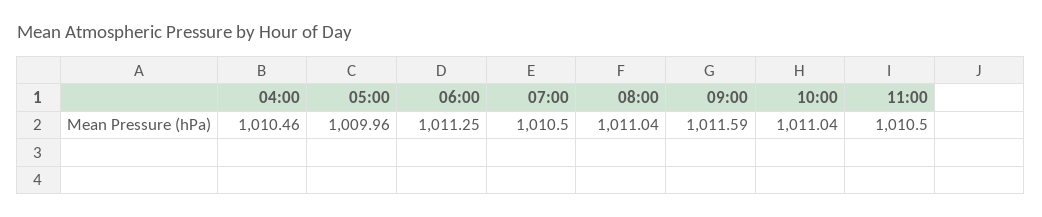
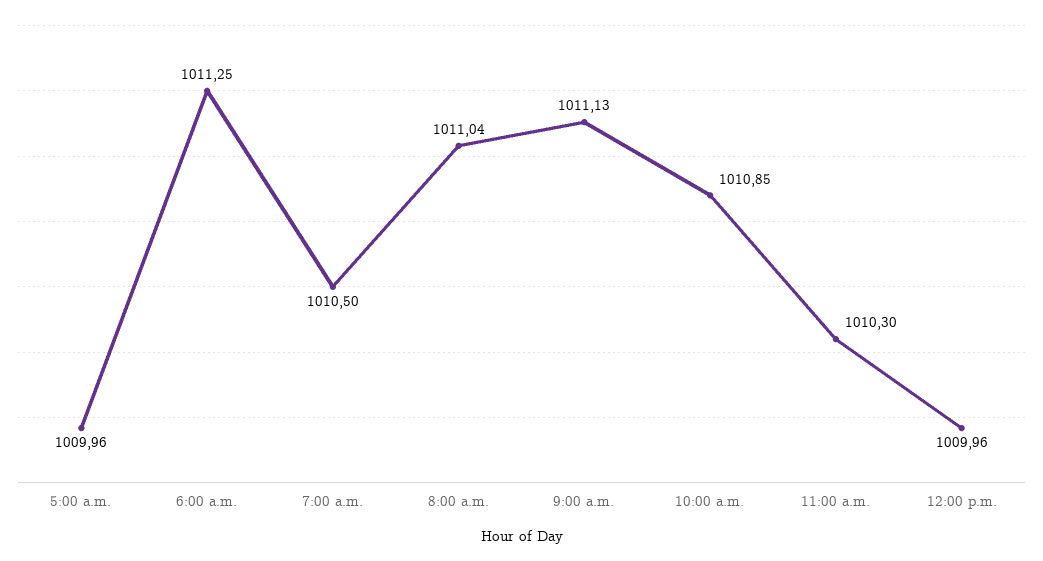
04:00: 1010.46 -> none
09:00: 1011.59 -> 1011.13
10:00: 1011.04 -> 1010.85
11:00: 1010.5 -> 1010.3
12:00 p.m.: none -> 1009.96

